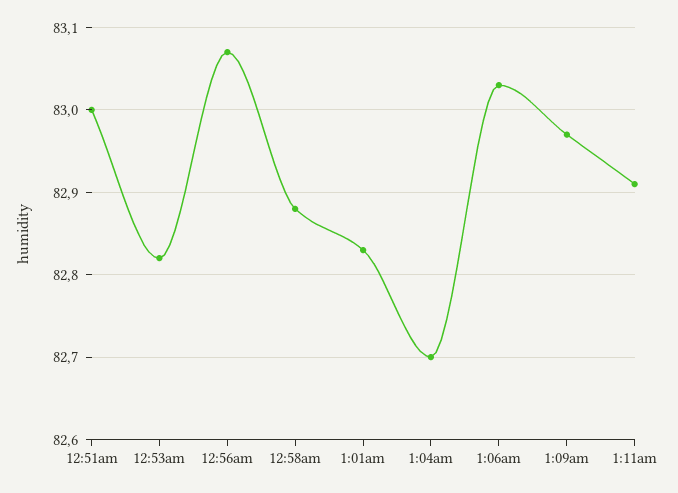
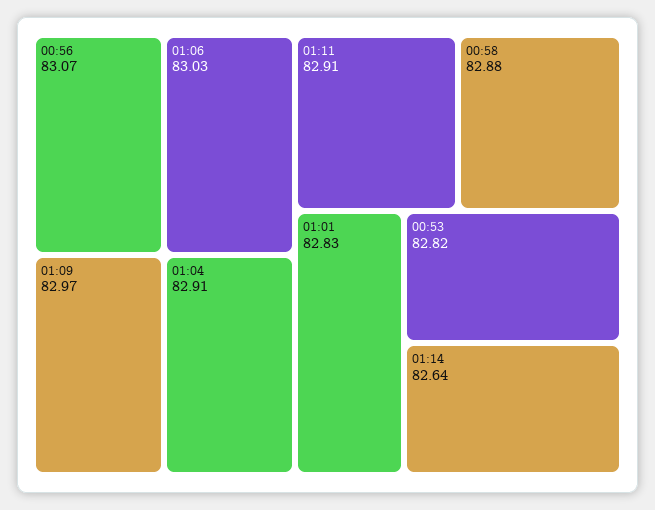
12:51am: 83 -> none
1:04am: 82.7 -> 82.91
01:14: none -> 82.64

